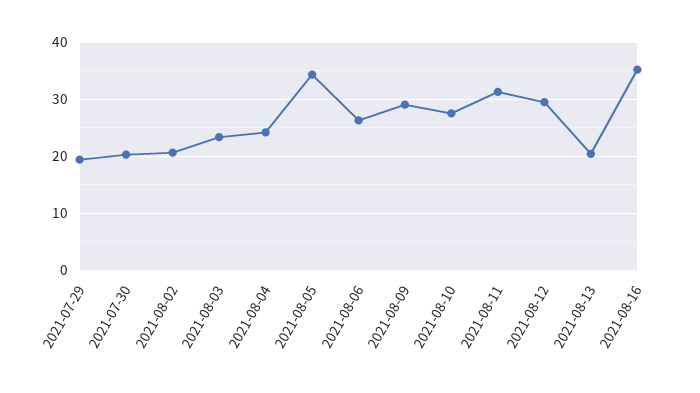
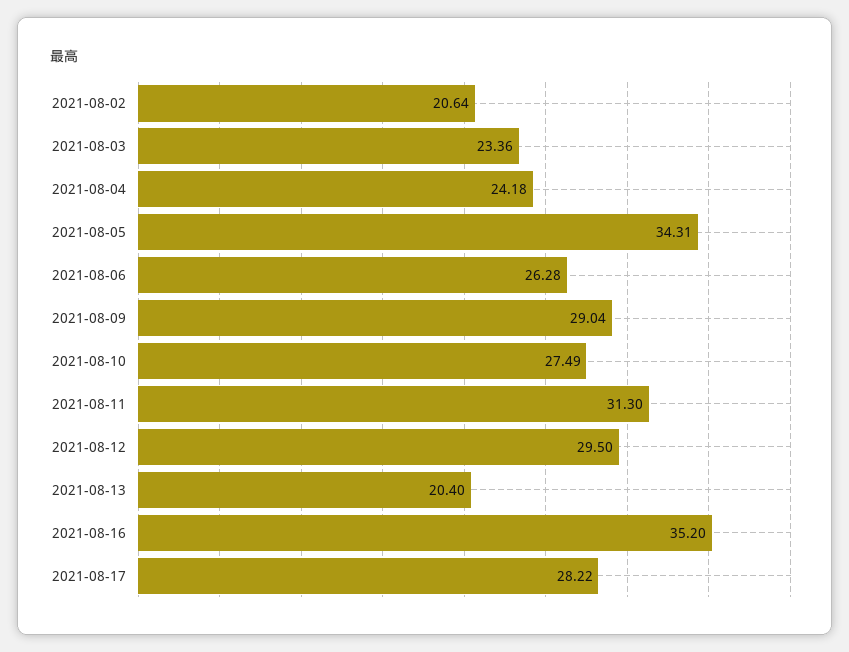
2021-07-29: 20 -> none
2021-07-30: 20 -> none
2021-08-17: none -> 28.22

